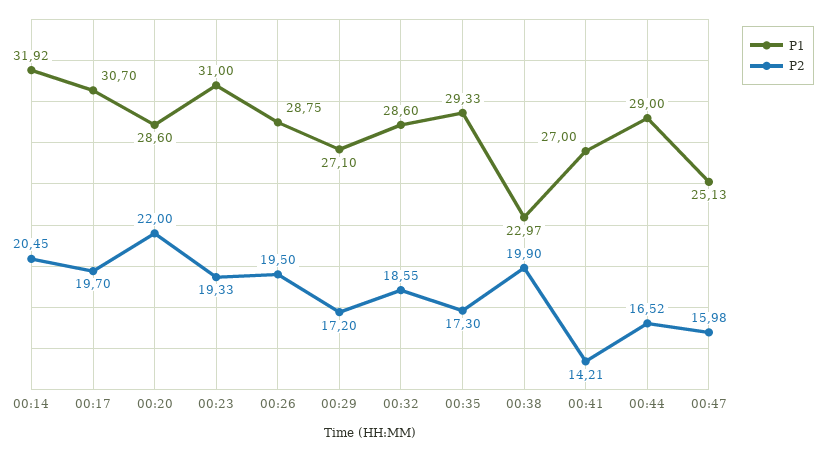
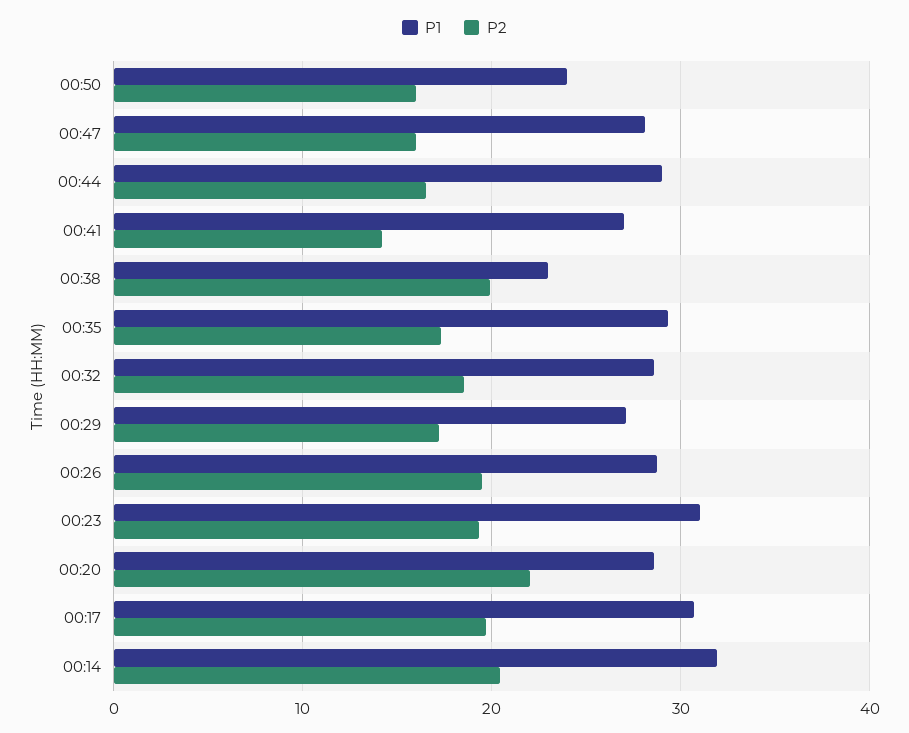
P1, 00:47: 25.13 -> 28
P1, 00:50: none -> 24
P2, 00:50: none -> 16

